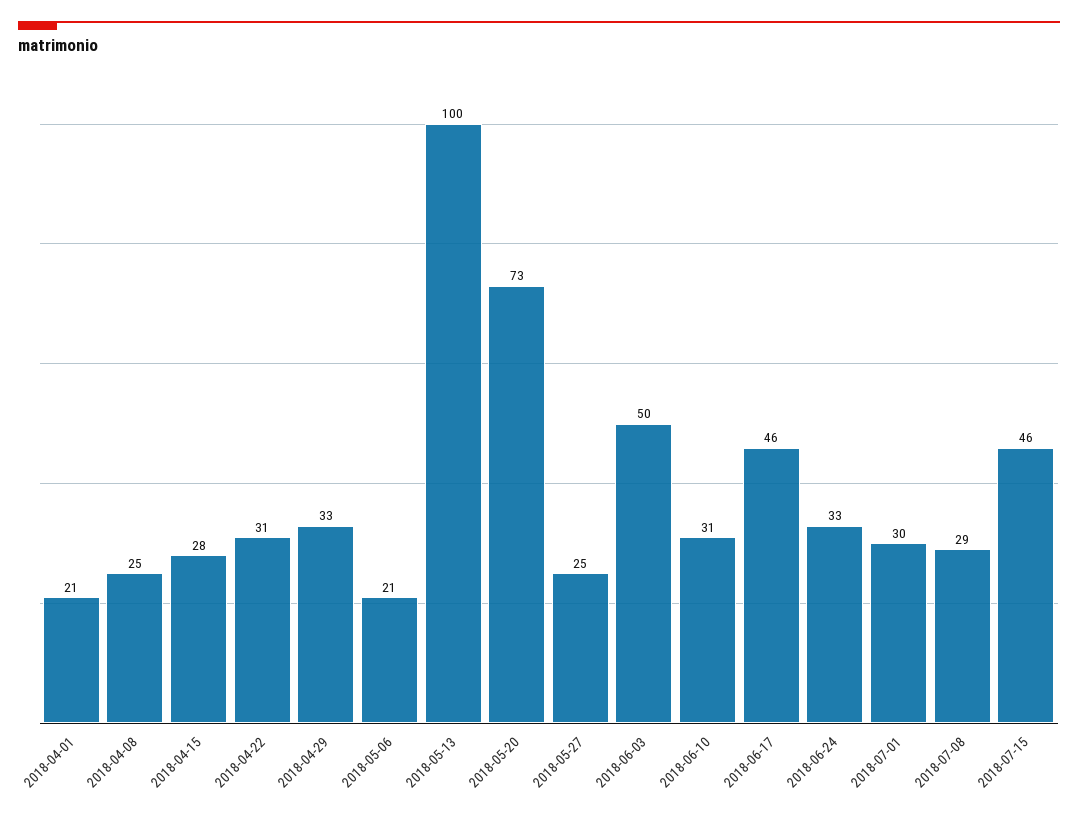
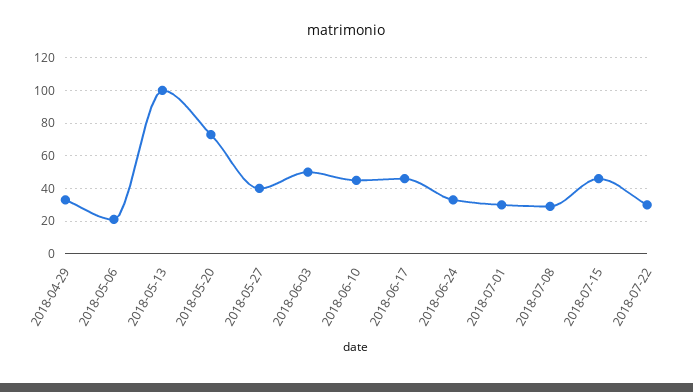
2018-04-01: 21 -> none
2018-04-08: 25 -> none
2018-04-15: 28 -> none
2018-04-22: 31 -> none
2018-05-27: 25 -> 40
2018-06-10: 31 -> 45
2018-07-22: none -> 30

